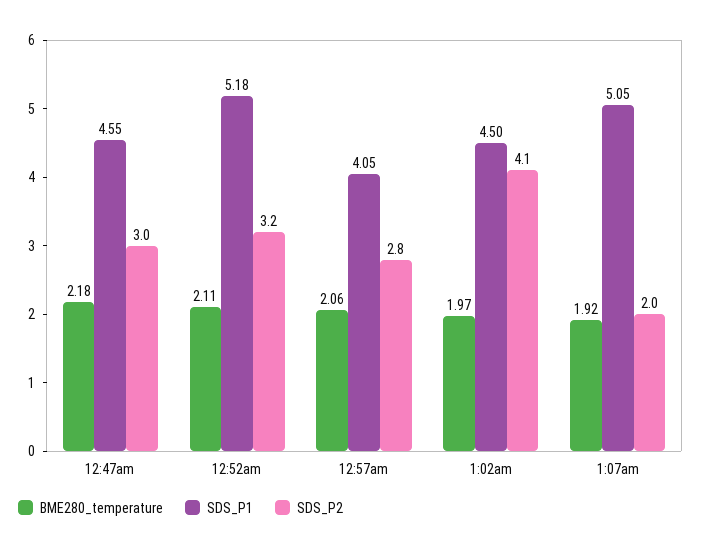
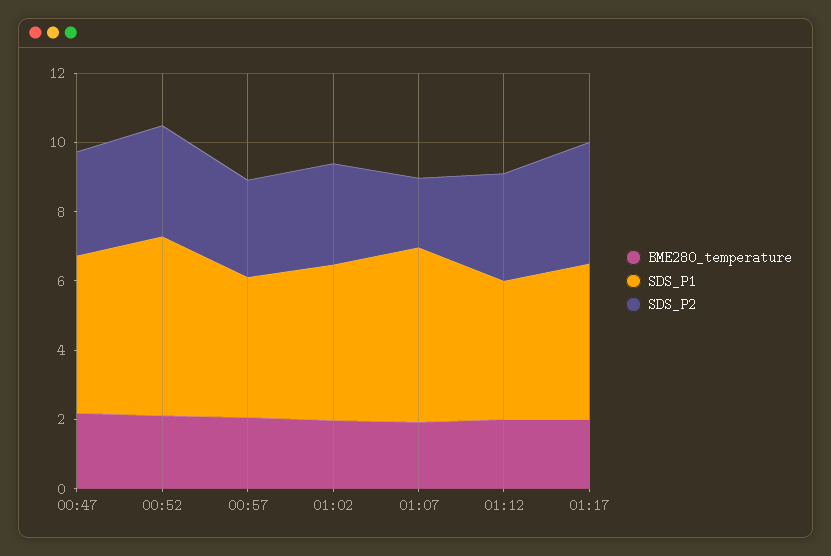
SDS_P2, 1:02am: 4.1 -> 3
BME280_temperature, 01:12: none -> 2
SDS_P1, 01:12: none -> 4
SDS_P2, 01:12: none -> 3
BME280_temperature, 01:17: none -> 2
SDS_P1, 01:17: none -> 4.5
SDS_P2, 01:17: none -> 3.5

